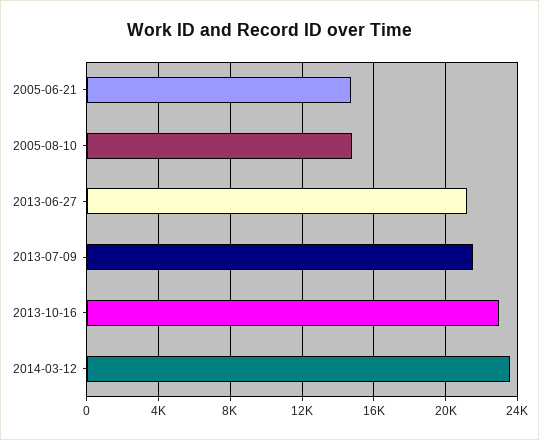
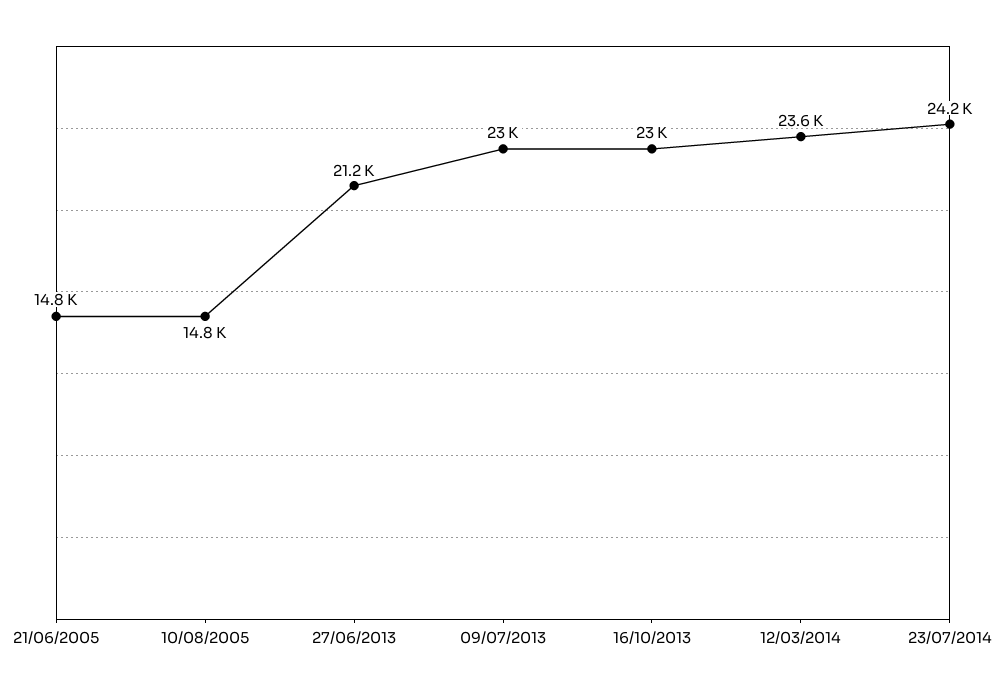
2013-07-09: 21500 -> 23000
23/07/2014: none -> 24200

